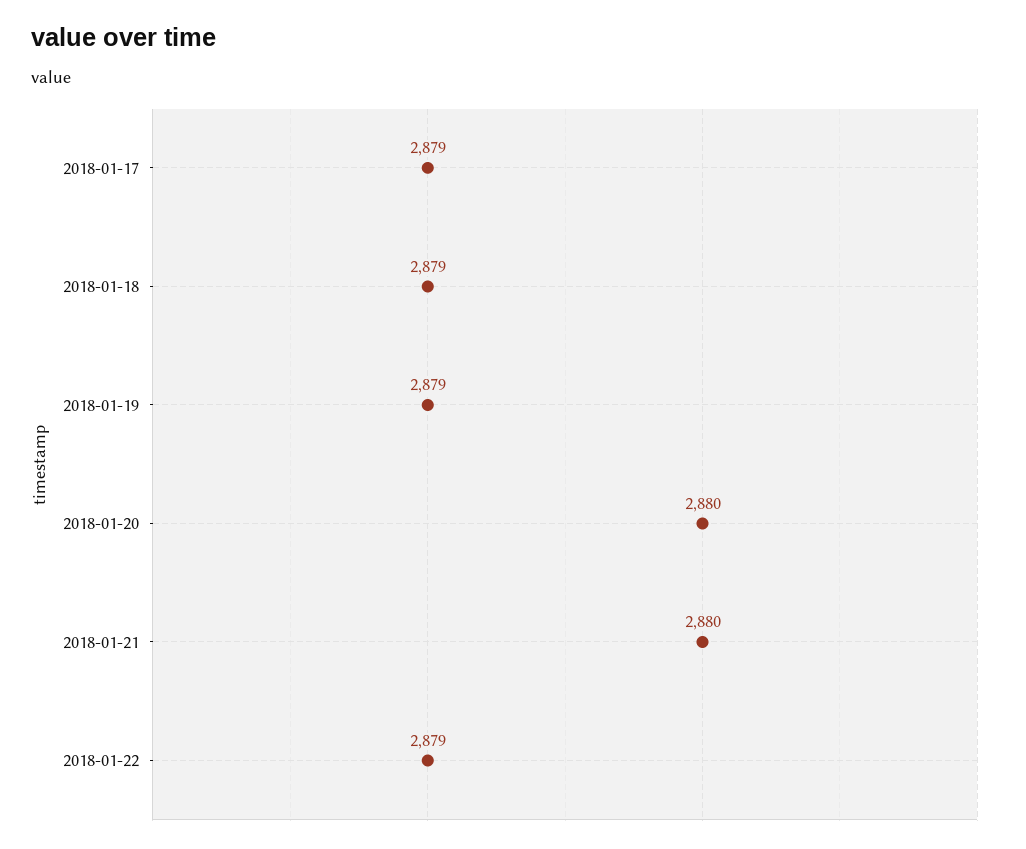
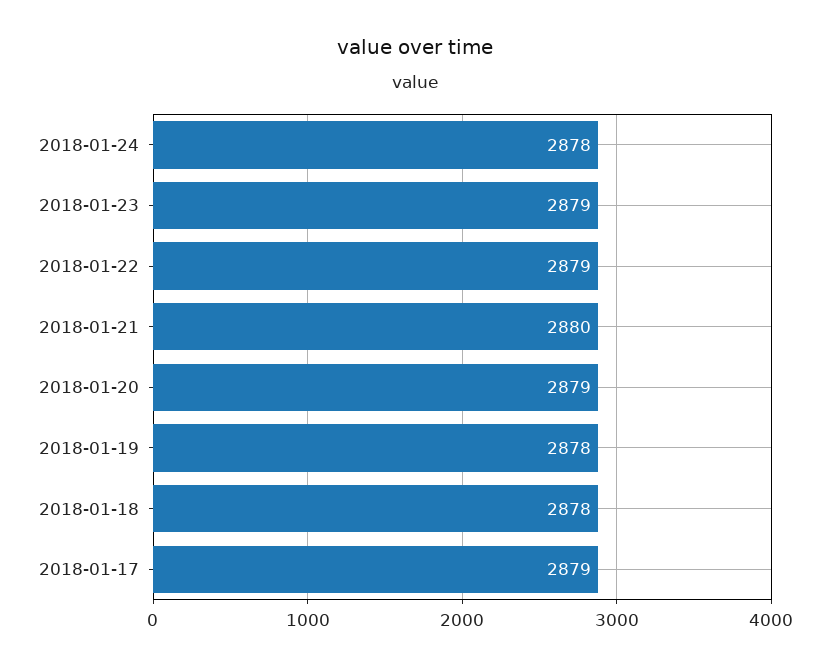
2018-01-18: 2879 -> 2878
2018-01-19: 2879 -> 2878
2018-01-20: 2880 -> 2879
2018-01-24: none -> 2878
2018-01-23: none -> 2879

